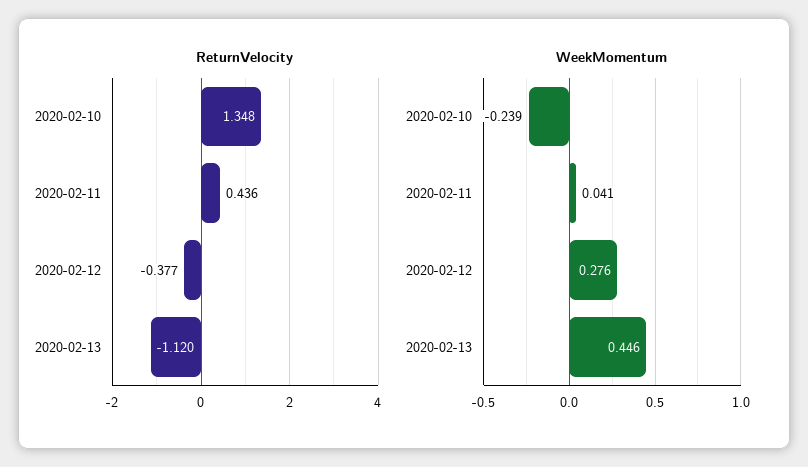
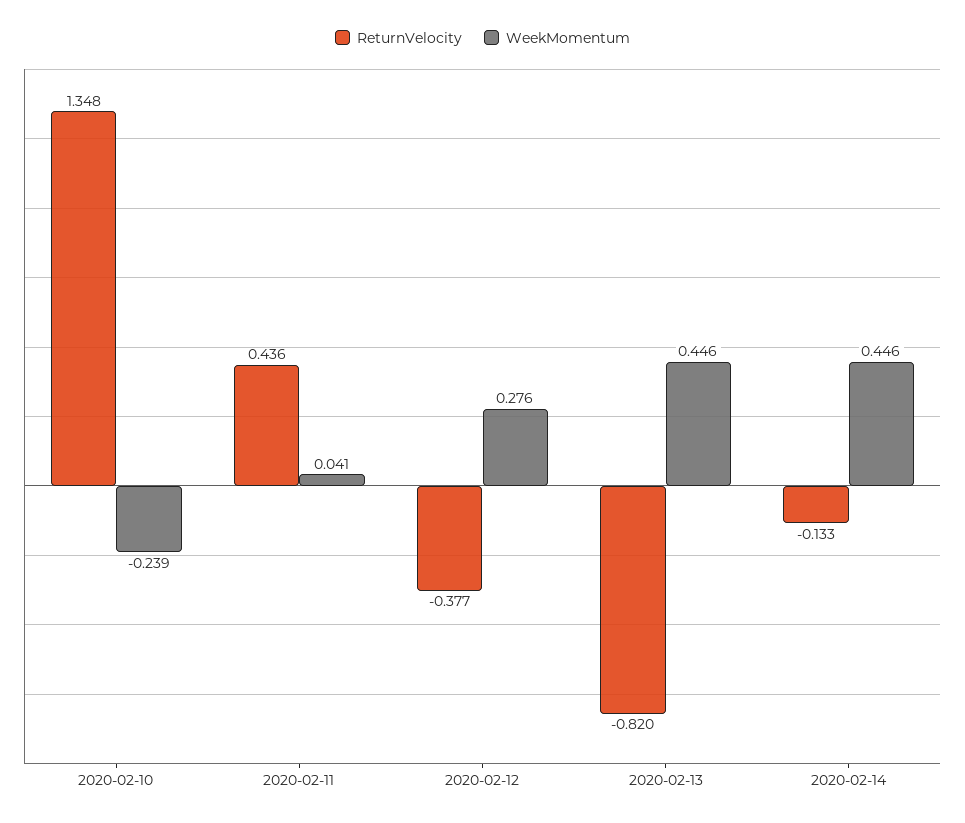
ReturnVelocity, 2020-02-13: -1.12 -> -0.82
ReturnVelocity, 2020-02-14: none -> -0.133
WeekMomentum, 2020-02-14: none -> 0.446

